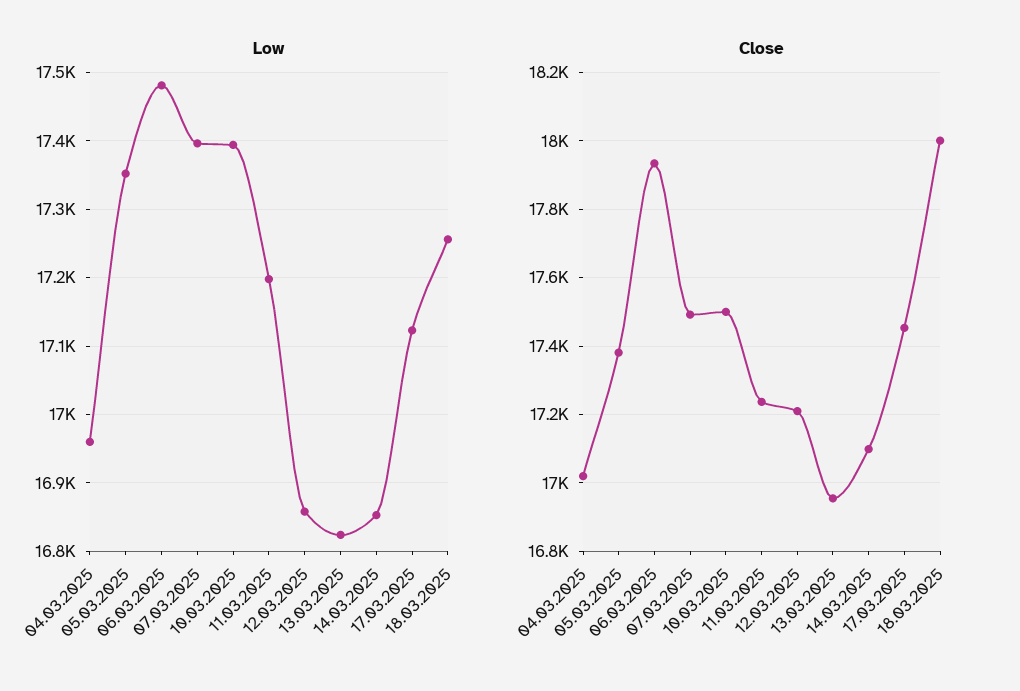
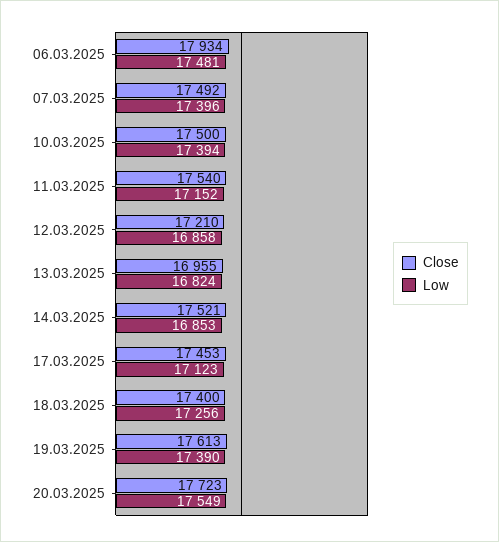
Low, 04.03.2025: 16960 -> none
Low, 05.03.2025: 17350 -> none
Low, 11.03.2025: 17200 -> 17152
Close, 04.03.2025: 17020 -> none
Close, 05.03.2025: 17380 -> none
Close, 11.03.2025: 17240 -> 17540
Close, 14.03.2025: 17100 -> 17521
Close, 18.03.2025: 18000 -> 17400
Close, 19.03.2025: none -> 17613
Low, 19.03.2025: none -> 17390
Close, 20.03.2025: none -> 17723
Low, 20.03.2025: none -> 17549

